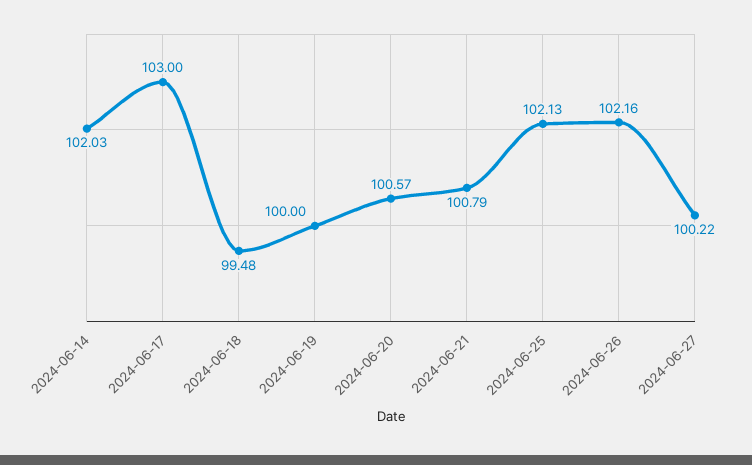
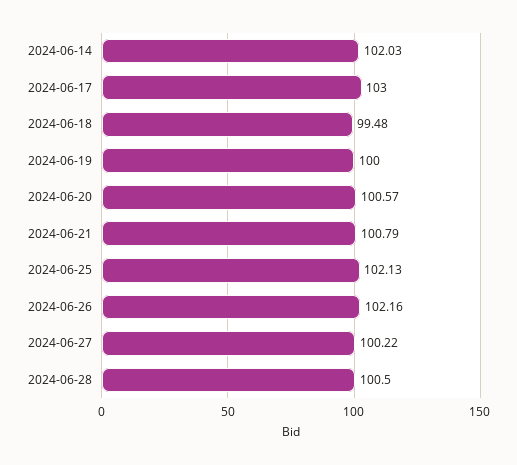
2024-06-28: none -> 100.5

